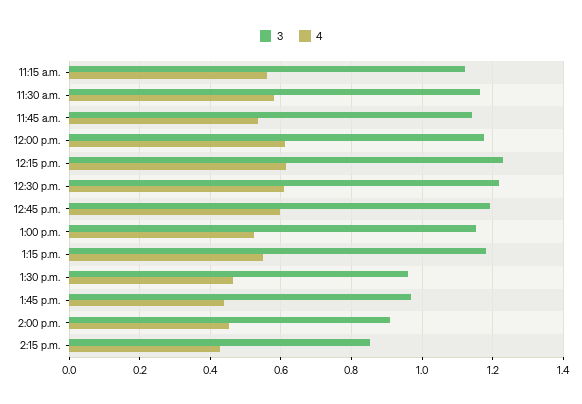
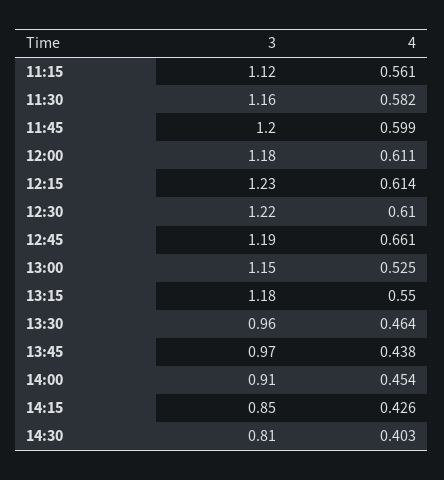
3, 11:45 a.m.: 1.14 -> 1.2
4, 11:45 a.m.: 0.54 -> 0.599
4, 12:45 p.m.: 0.6 -> 0.661
3, 14:30: none -> 0.81
4, 14:30: none -> 0.403

